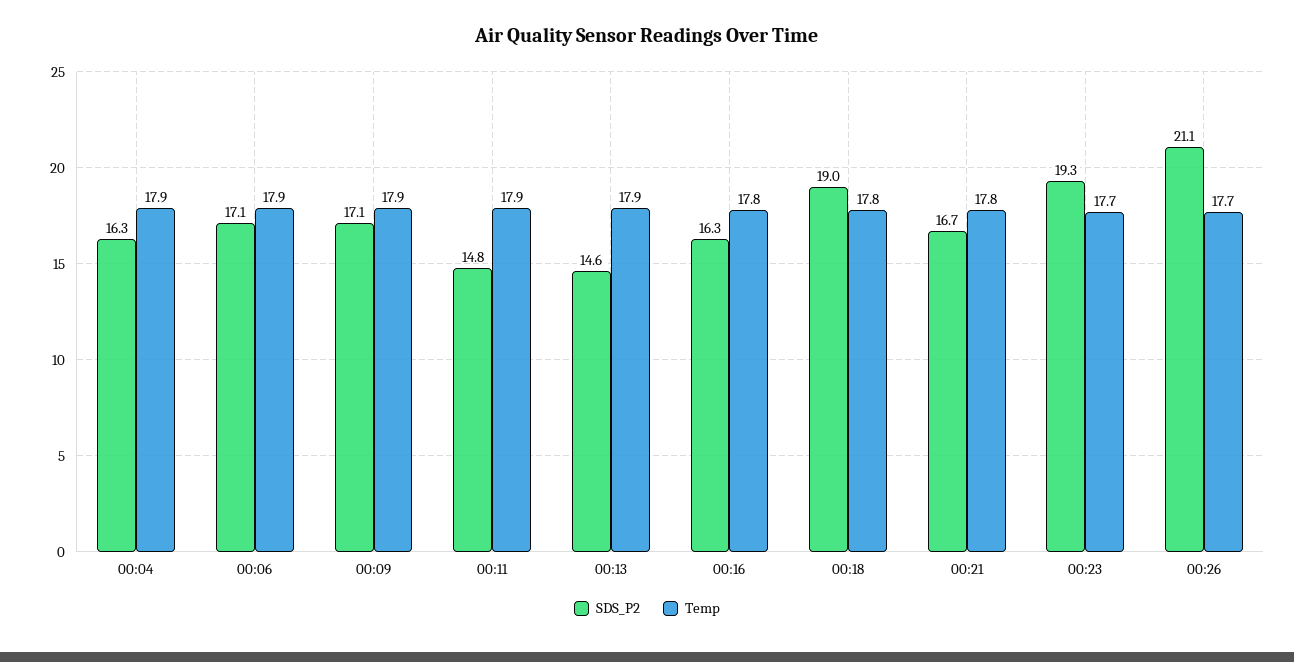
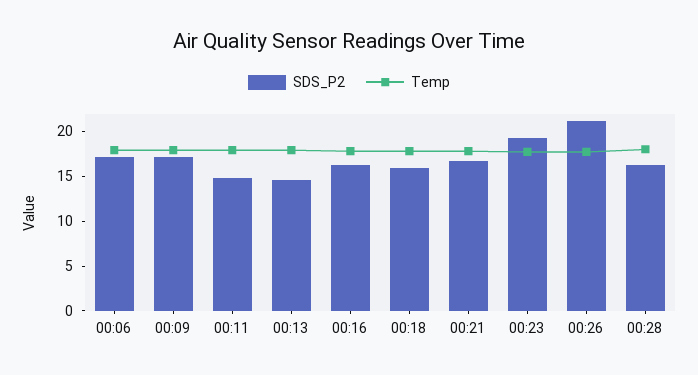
SDS_P2, 00:04: 16.3 -> none
Temp, 00:04: 17.9 -> none
SDS_P2, 00:18: 19 -> 16
SDS_P2, 00:28: none -> 16
Temp, 00:28: none -> 18

